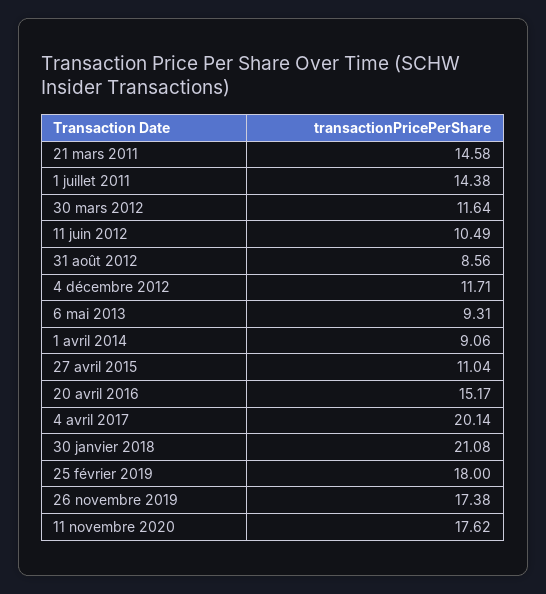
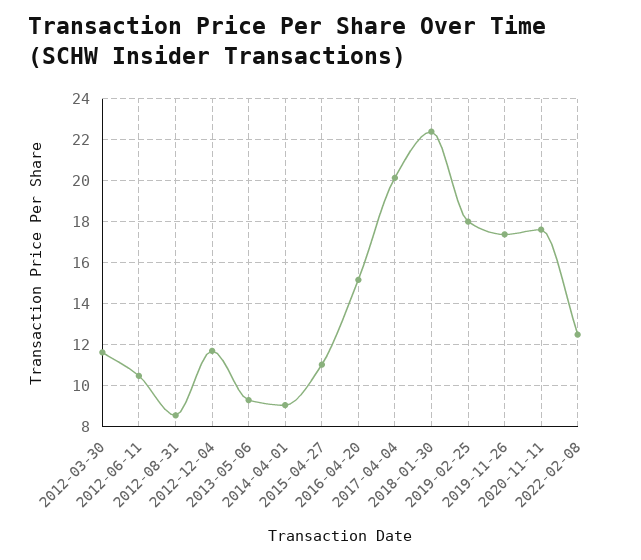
21 mars 2011: 14.58 -> none
1 juillet 2011: 14.38 -> none
30 janvier 2018: 21.08 -> 22.5
2022-02-08: none -> 12.5

